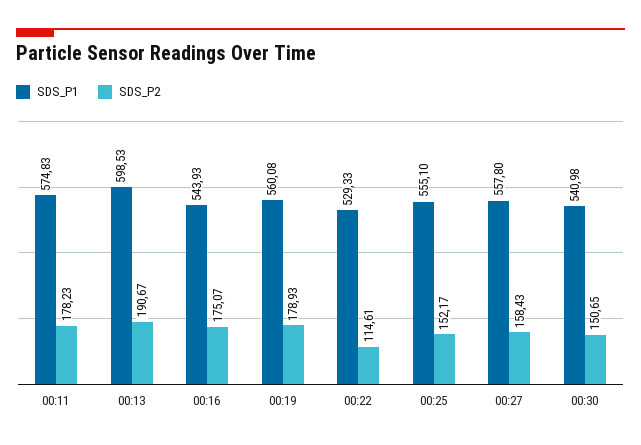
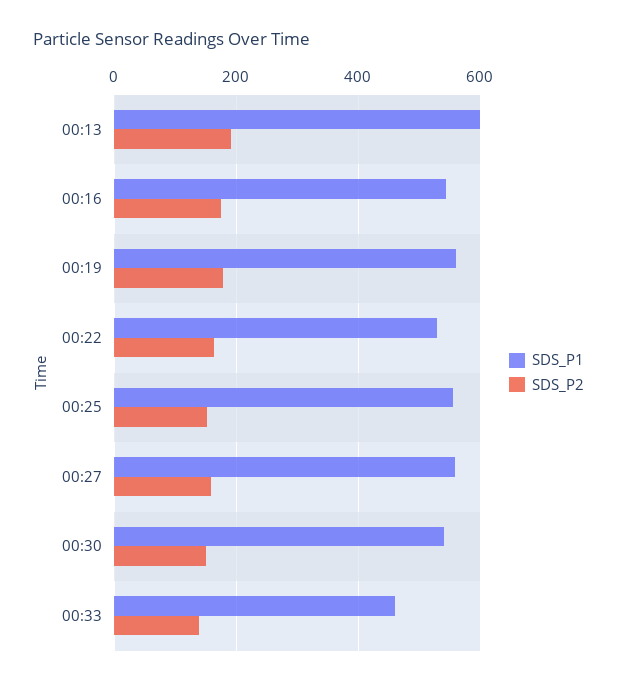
SDS_P1, 00:11: 574.83 -> none
SDS_P2, 00:11: 178.23 -> none
SDS_P2, 00:22: 114.61 -> 160
SDS_P1, 00:33: none -> 460
SDS_P2, 00:33: none -> 140

